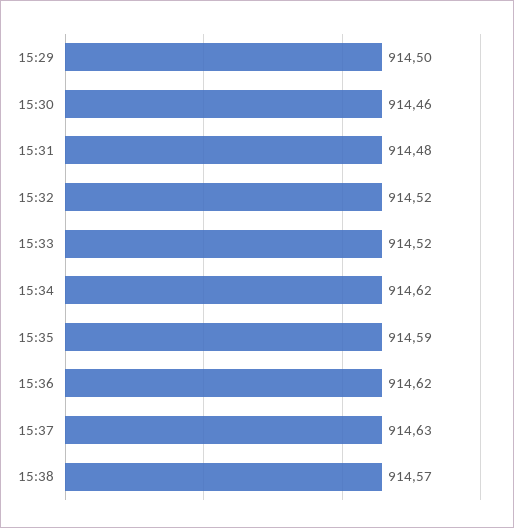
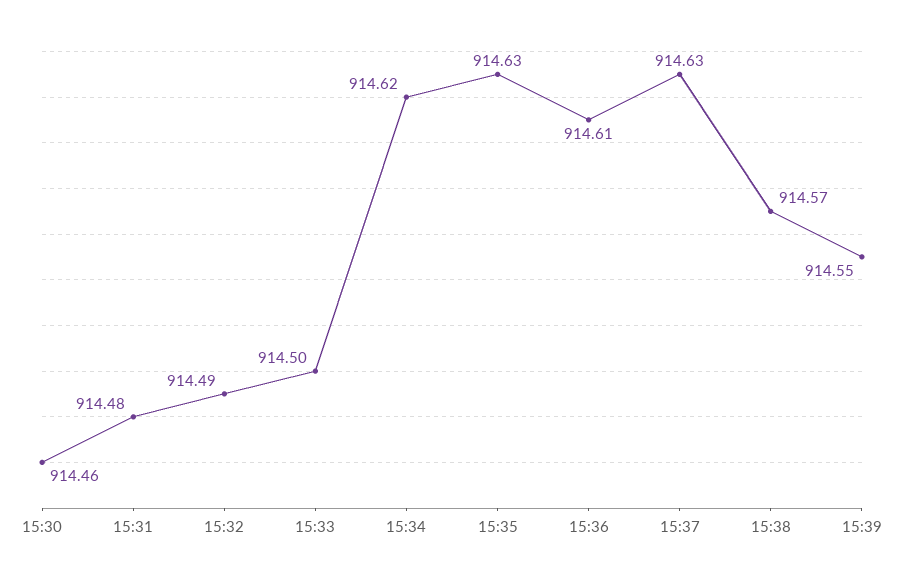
15:29: 914.5 -> none
15:32: 914.52 -> 914.49
15:33: 914.52 -> 914.5
15:35: 914.59 -> 914.63
15:36: 914.62 -> 914.61
15:39: none -> 914.55

